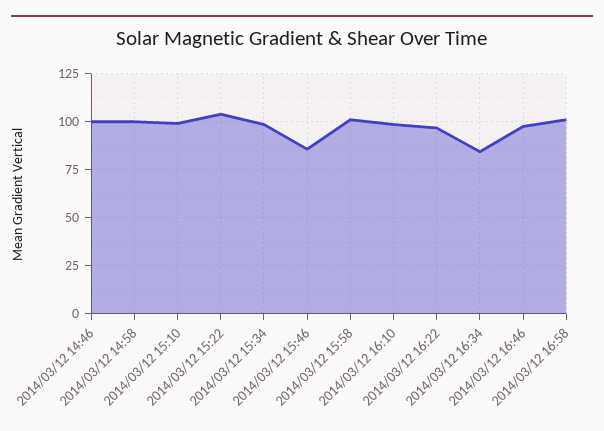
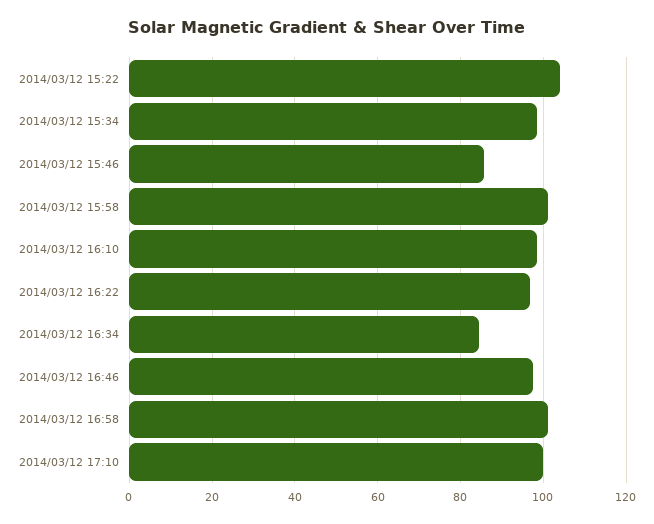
2014/03/12 14:46: 100 -> none
2014/03/12 14:58: 100 -> none
2014/03/12 15:10: 100 -> none
2014/03/12 17:10: none -> 100

